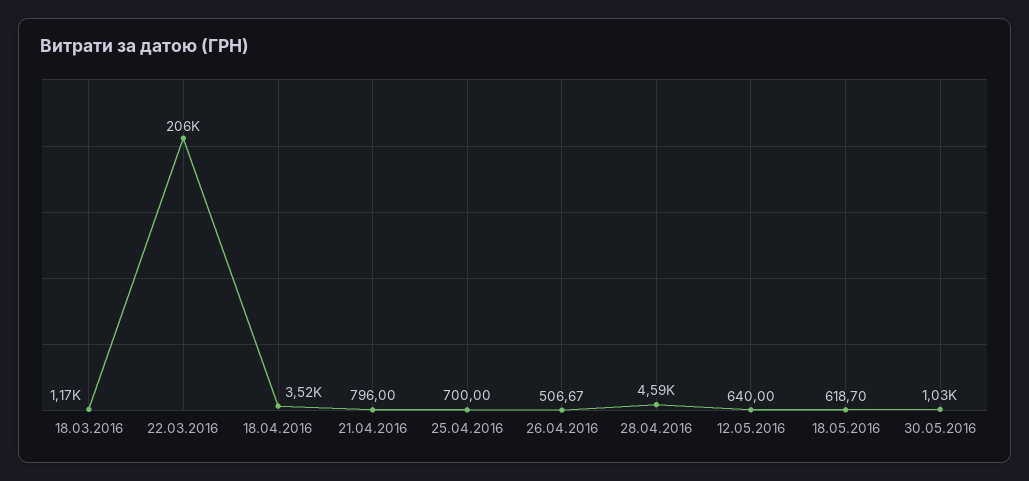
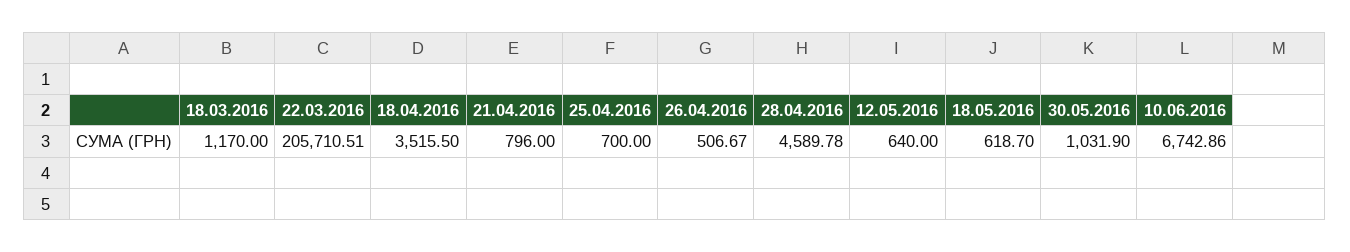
10.06.2016: none -> 6742.86

